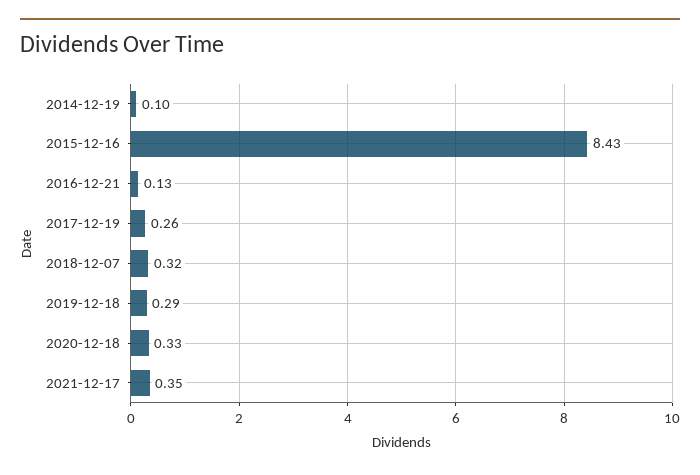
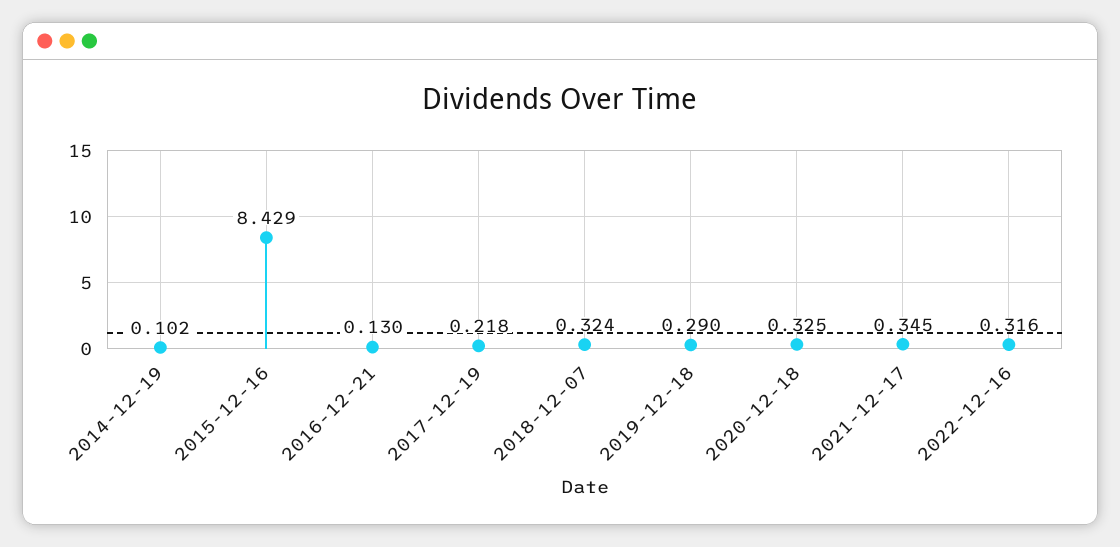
2017-12-19: 0.26 -> 0.218
2022-12-16: none -> 0.316

